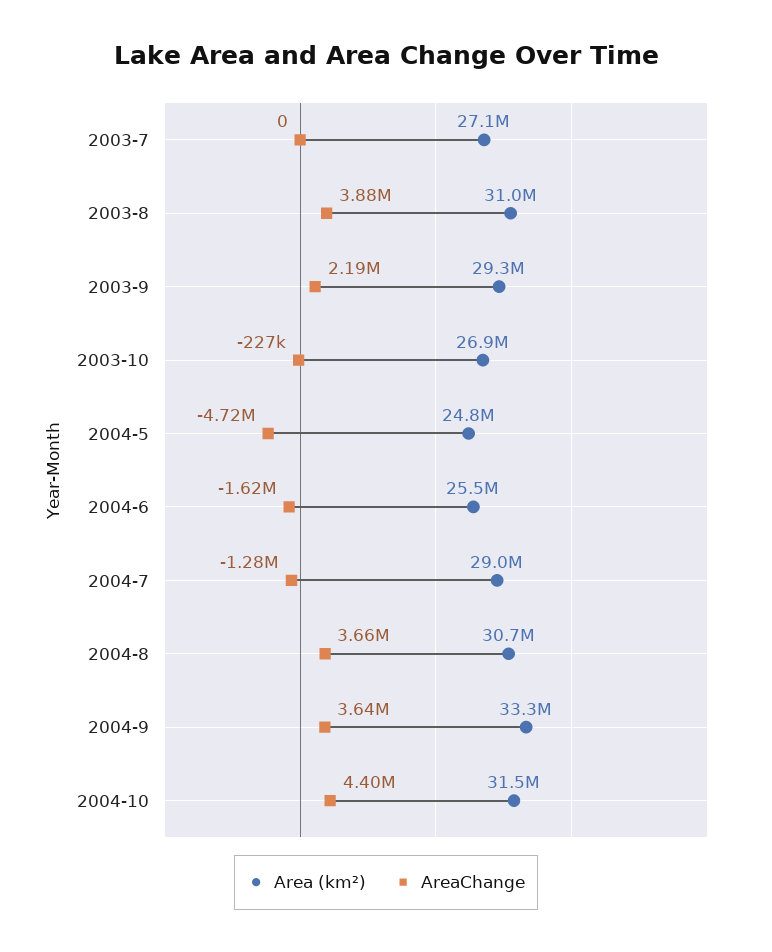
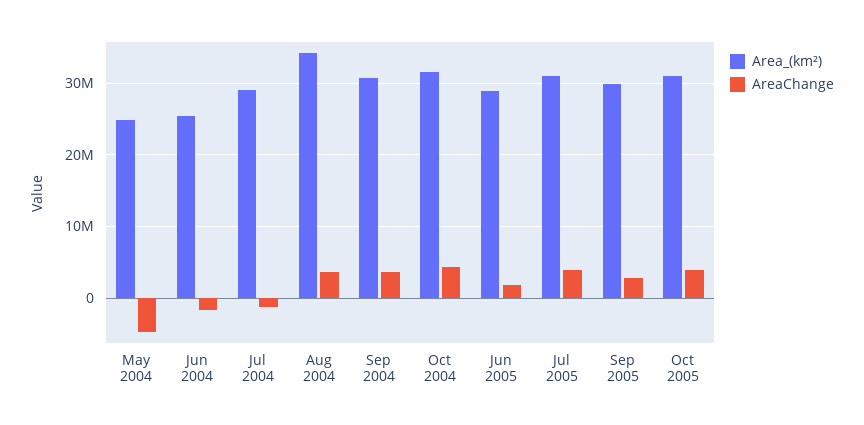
Area (km²), 2003-7: 27100000 -> none
AreaChange, 2003-7: 0 -> none
Area (km²), 2003-8: 31000000 -> none
AreaChange, 2003-8: 3880000 -> none
Area (km²), 2003-9: 29300000 -> none
AreaChange, 2003-9: 2190000 -> none
Area (km²), 2003-10: 26900000 -> none
AreaChange, 2003-10: -227000 -> none
Area (km²), 2004-8: 30700000 -> 34000000
Area (km²), 2004-9: 33300000 -> 31000000
Area (km²), Jun 2005: none -> 29000000
AreaChange, Jun 2005: none -> 2000000
Area (km²), Jul 2005: none -> 31000000
AreaChange, Jul 2005: none -> 4000000
Area (km²), Sep 2005: none -> 30000000
AreaChange, Sep 2005: none -> 3000000
Area (km²), Oct 2005: none -> 31000000
AreaChange, Oct 2005: none -> 4000000

